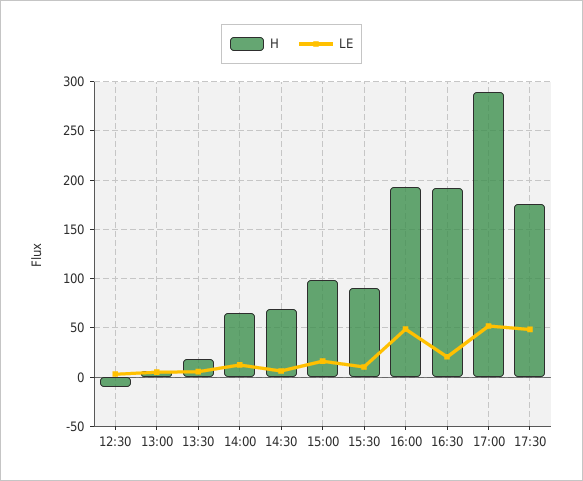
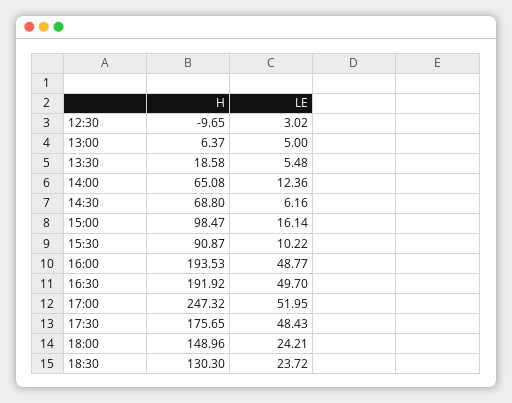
LE, 16:30: 20 -> 49.7
H, 17:00: 290 -> 247.32
H, 18:00: none -> 148.96
LE, 18:00: none -> 24.21
H, 18:30: none -> 130.3
LE, 18:30: none -> 23.72

